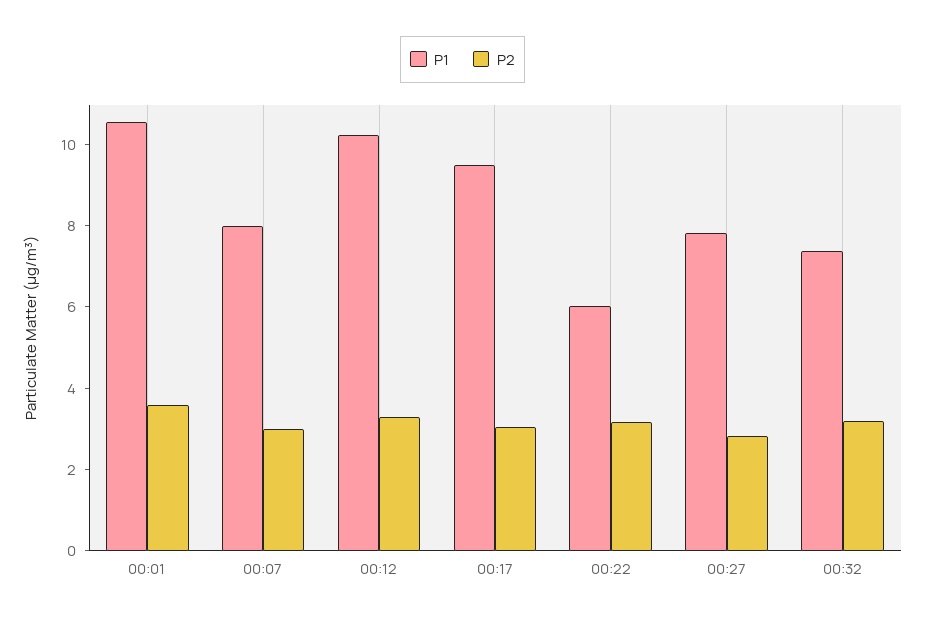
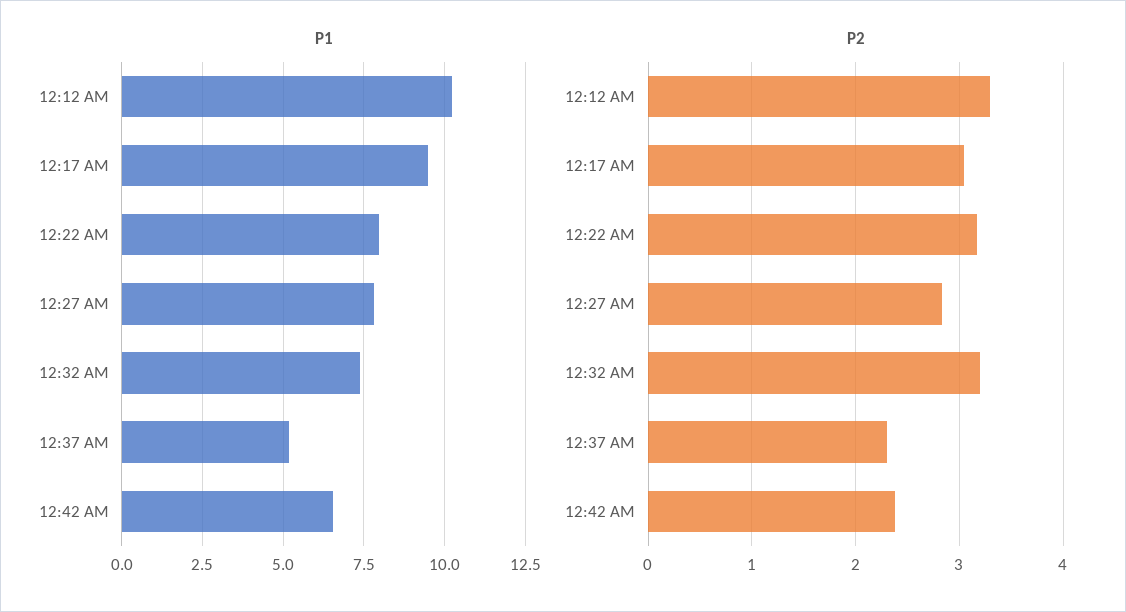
P1, 00:01: 10.5 -> none
P2, 00:01: 3.5 -> none
P1, 00:07: 8 -> none
P2, 00:07: 3 -> none
P1, 00:22: 6 -> 8
P1, 12:37 AM: none -> 5.25
P1, 12:42 AM: none -> 6.5
P2, 12:37 AM: none -> 2.3
P2, 12:42 AM: none -> 2.4

